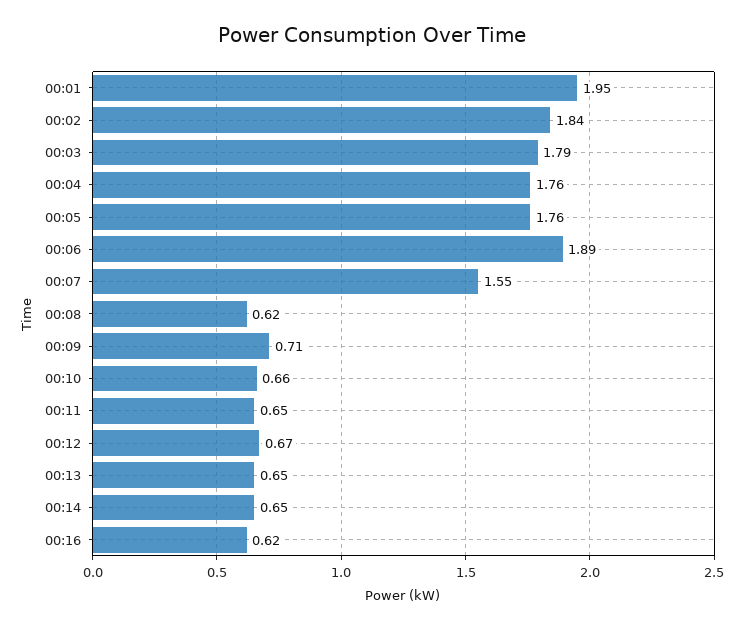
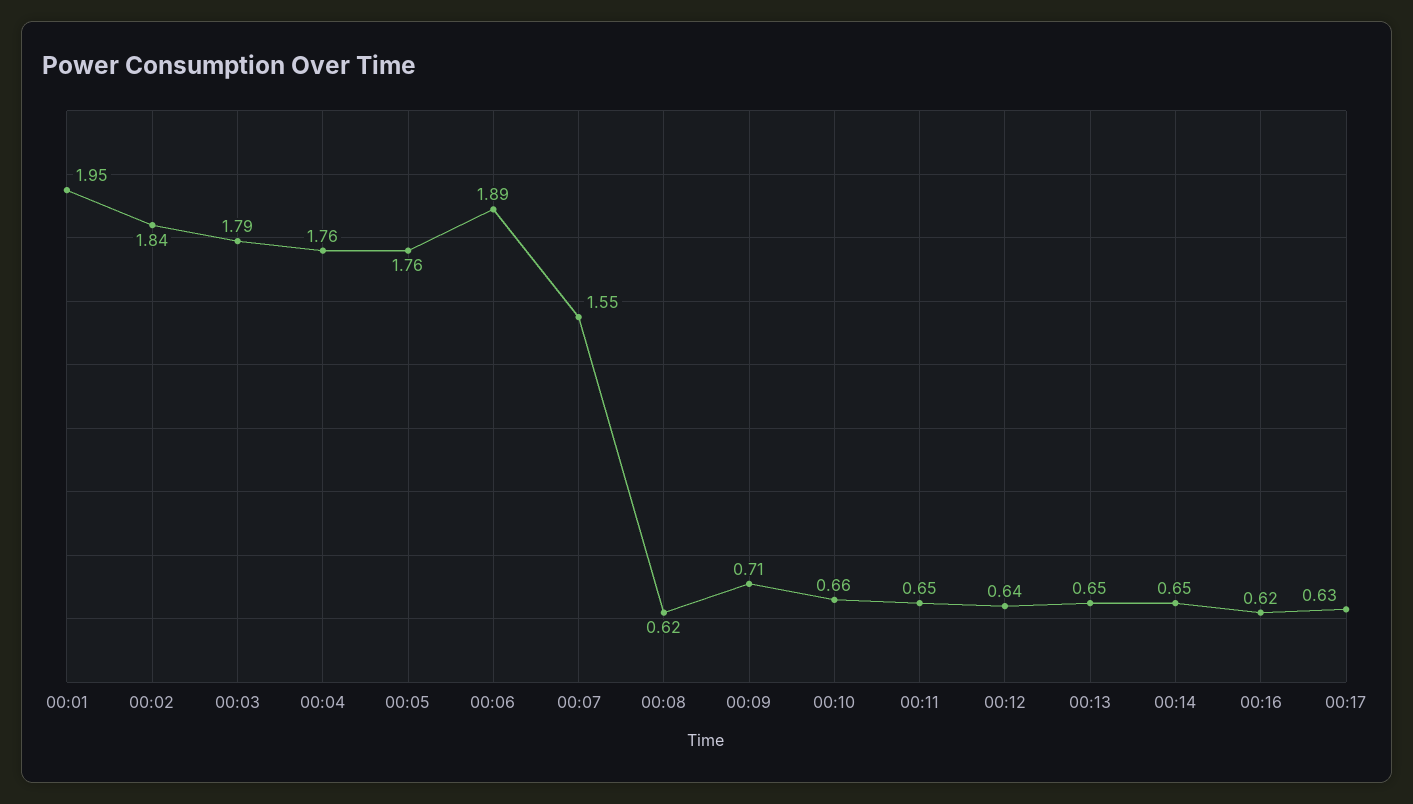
00:12: 0.67 -> 0.64
00:17: none -> 0.63

